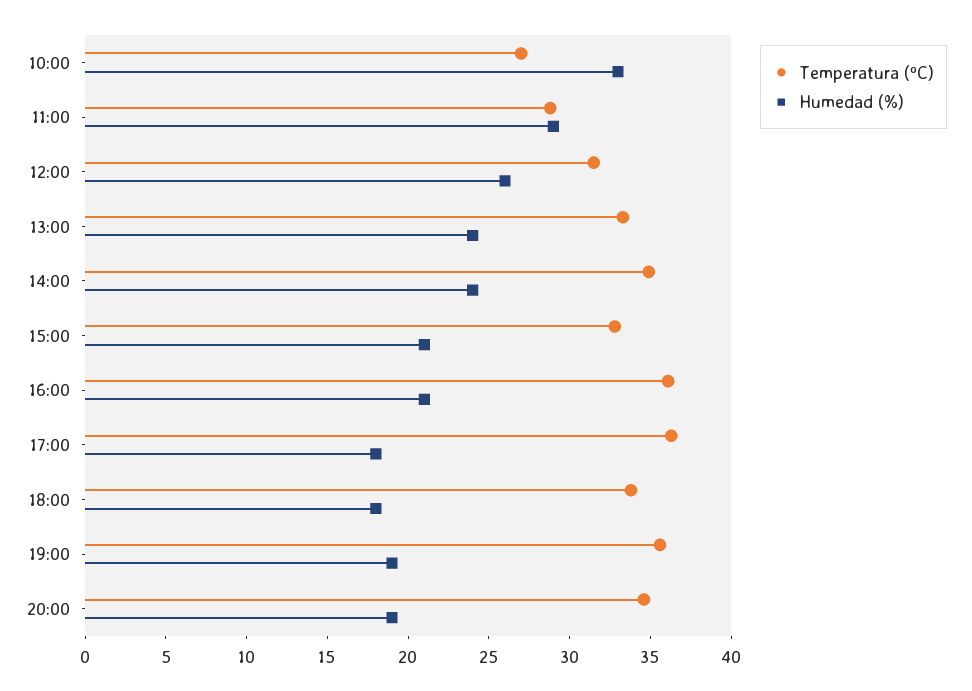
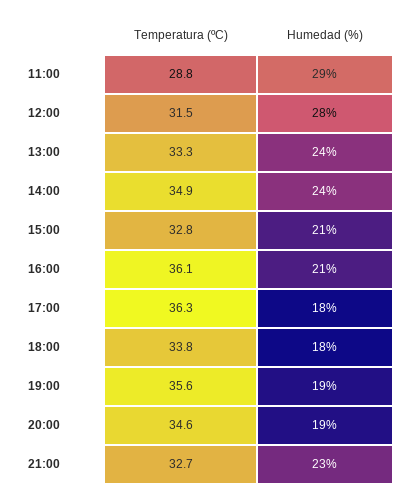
Temperatura (ºC), 10:00: 27 -> none
Humedad (%), 10:00: 33 -> none
Humedad (%), 12:00: 26 -> 28
Temperatura (ºC), 21:00: none -> 32.7
Humedad (%), 21:00: none -> 23

